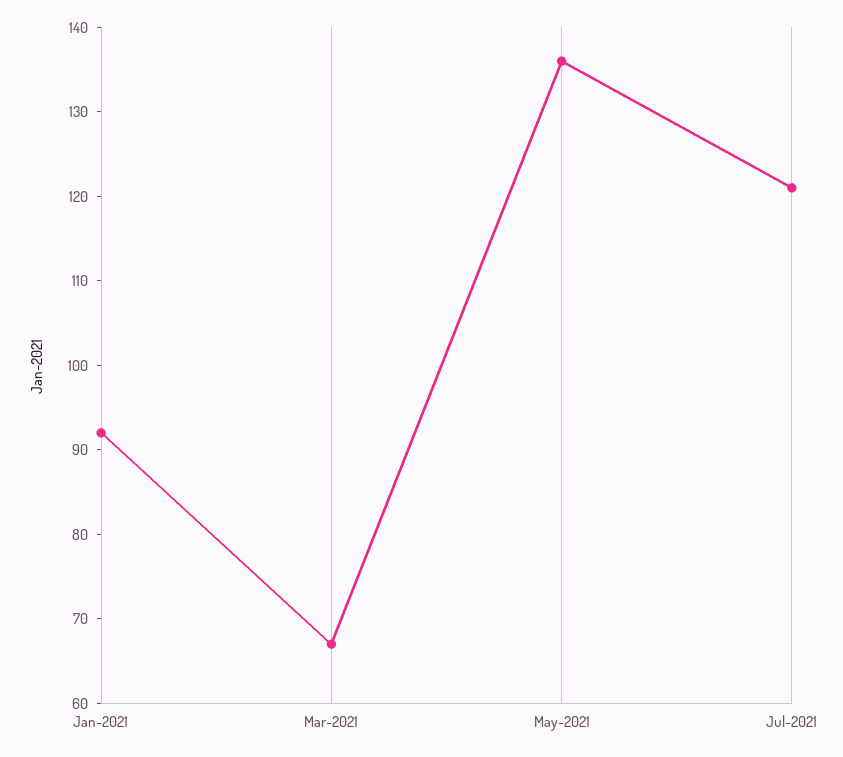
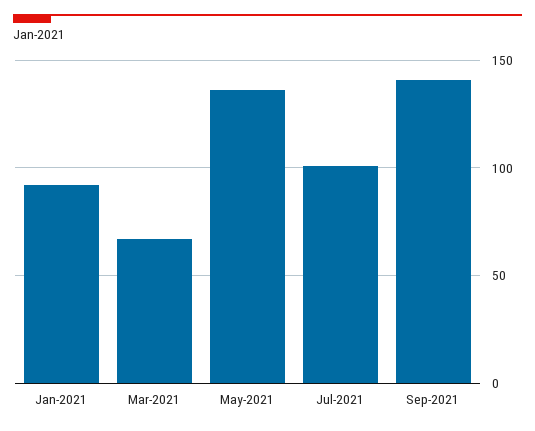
Jul-2021: 121 -> 100
Sep-2021: none -> 140

